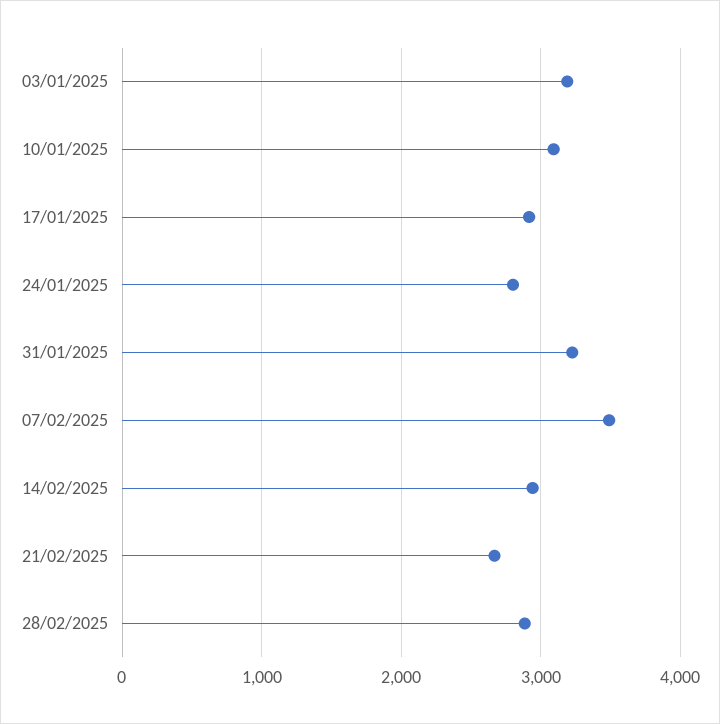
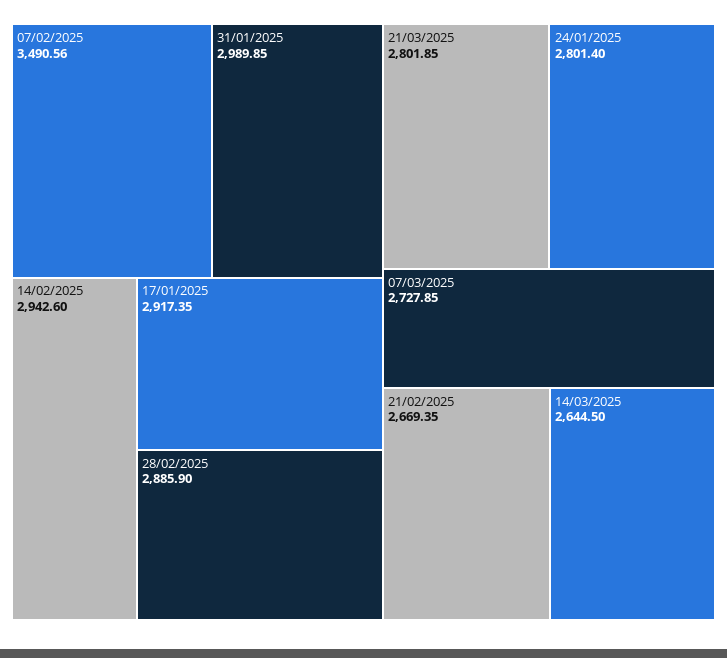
03/01/2025: 3200 -> none
10/01/2025: 3100 -> none
31/01/2025: 3200 -> 2989.85
21/03/2025: none -> 2801.85
07/03/2025: none -> 2727.85
14/03/2025: none -> 2644.5

